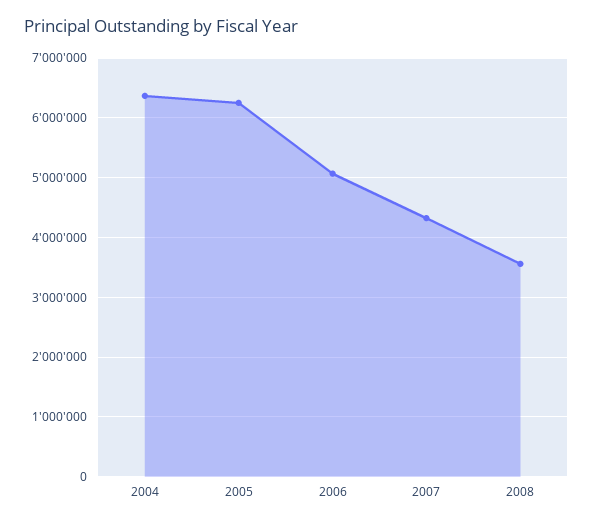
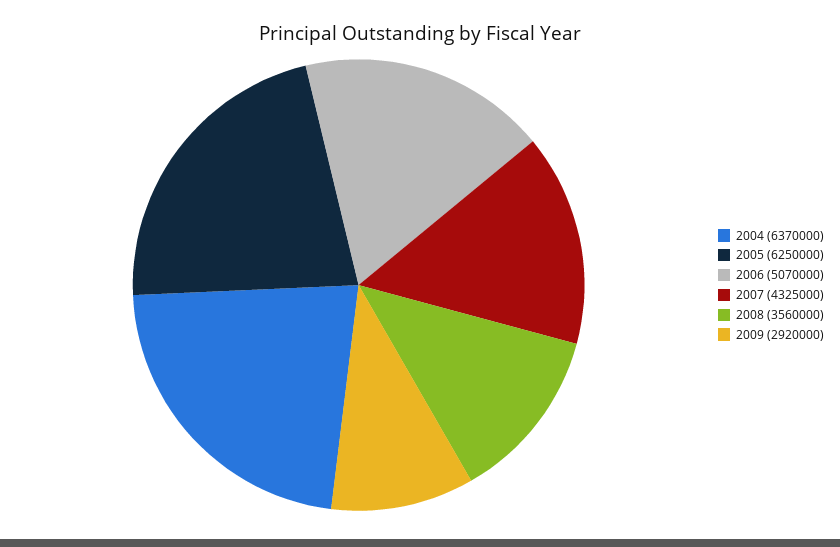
2009: none -> 2920000

